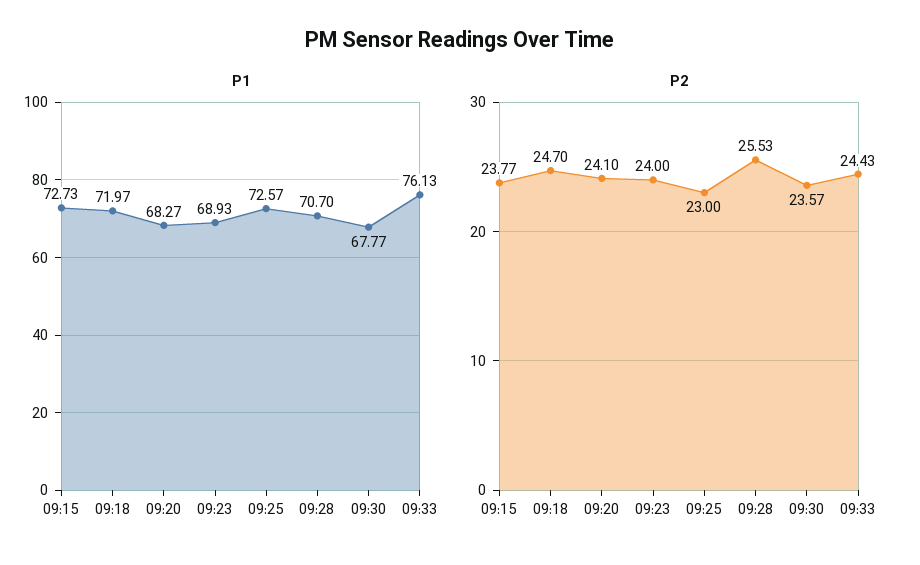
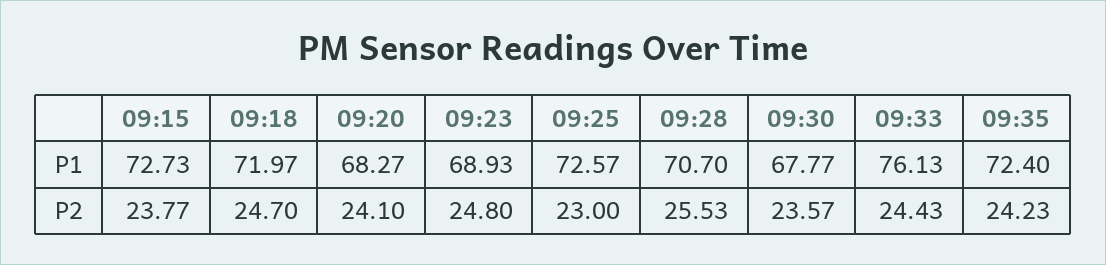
P2, 09:23: 24 -> 24.8
P1, 09:35: none -> 72.4
P2, 09:35: none -> 24.23

